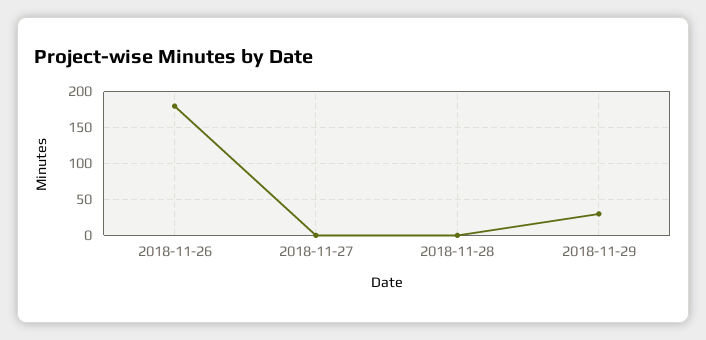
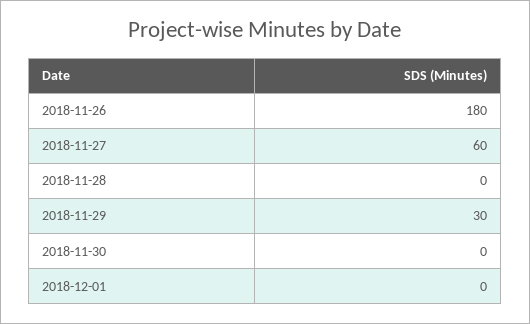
2018-11-27: 0 -> 60
2018-11-30: none -> 0
2018-12-01: none -> 0

